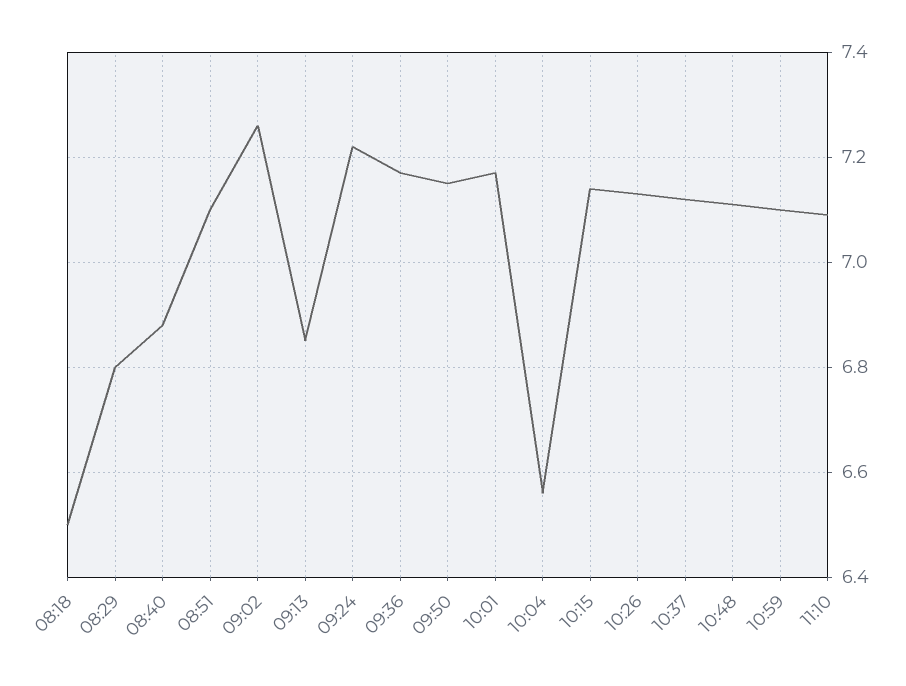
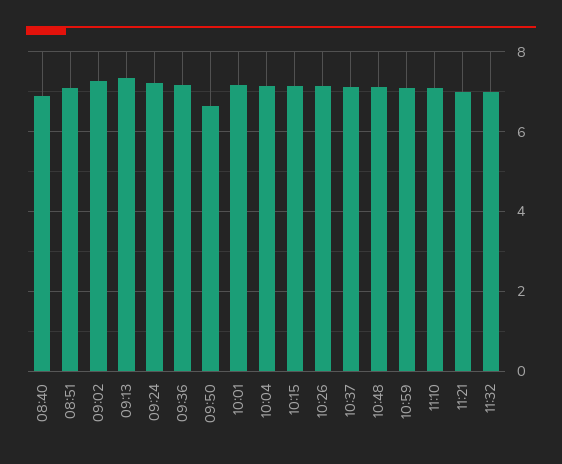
08:18: 6.5 -> none
08:29: 6.8 -> none
09:13: 6.85 -> 7.4
09:50: 7.15 -> 6.6
10:04: 6.55 -> 7.2
11:21: none -> 7
11:32: none -> 7

